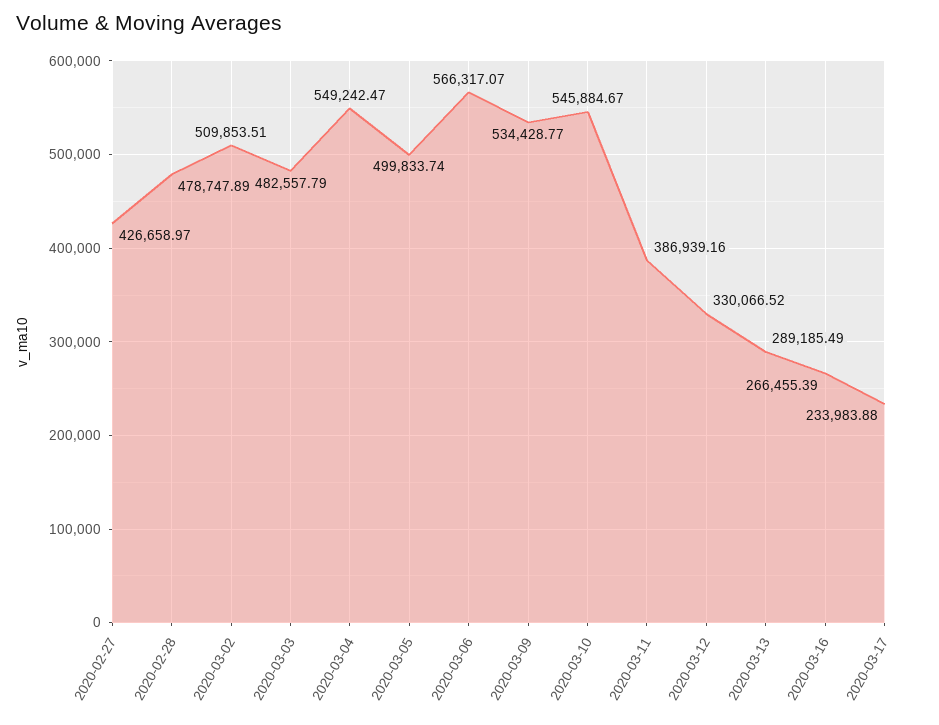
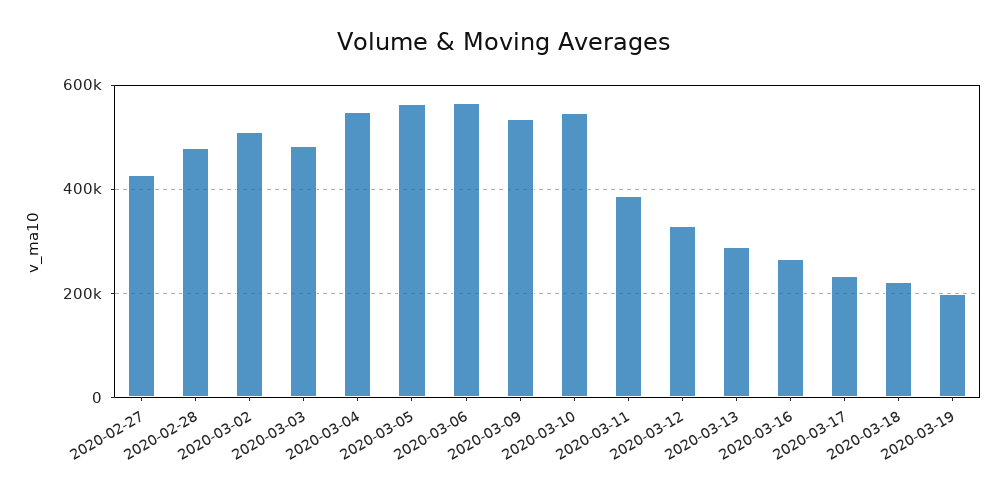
2020-03-05: 499833.74 -> 560000
2020-03-18: none -> 220000
2020-03-19: none -> 200000

